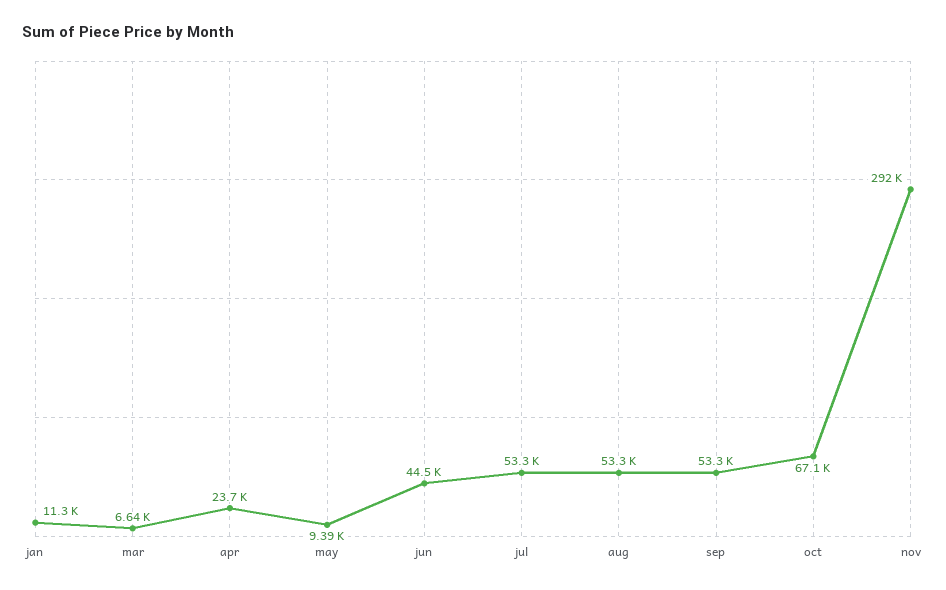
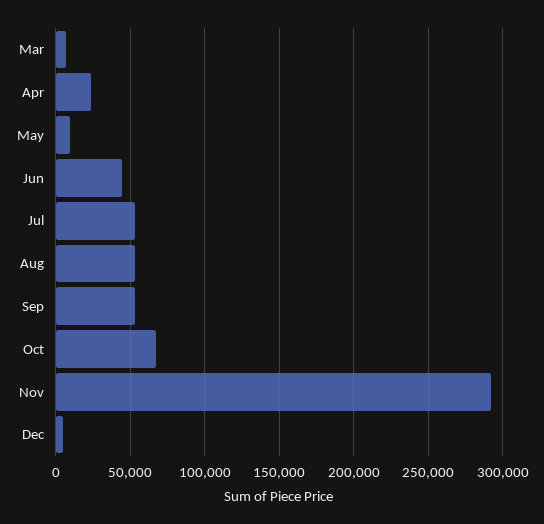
jan: 11300 -> none
Dec: none -> 5000

